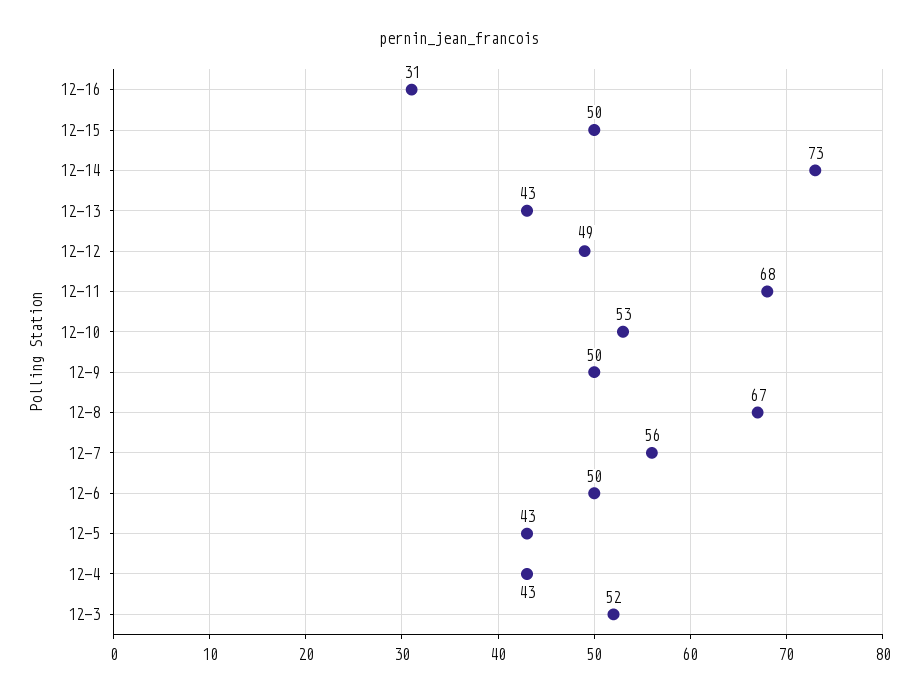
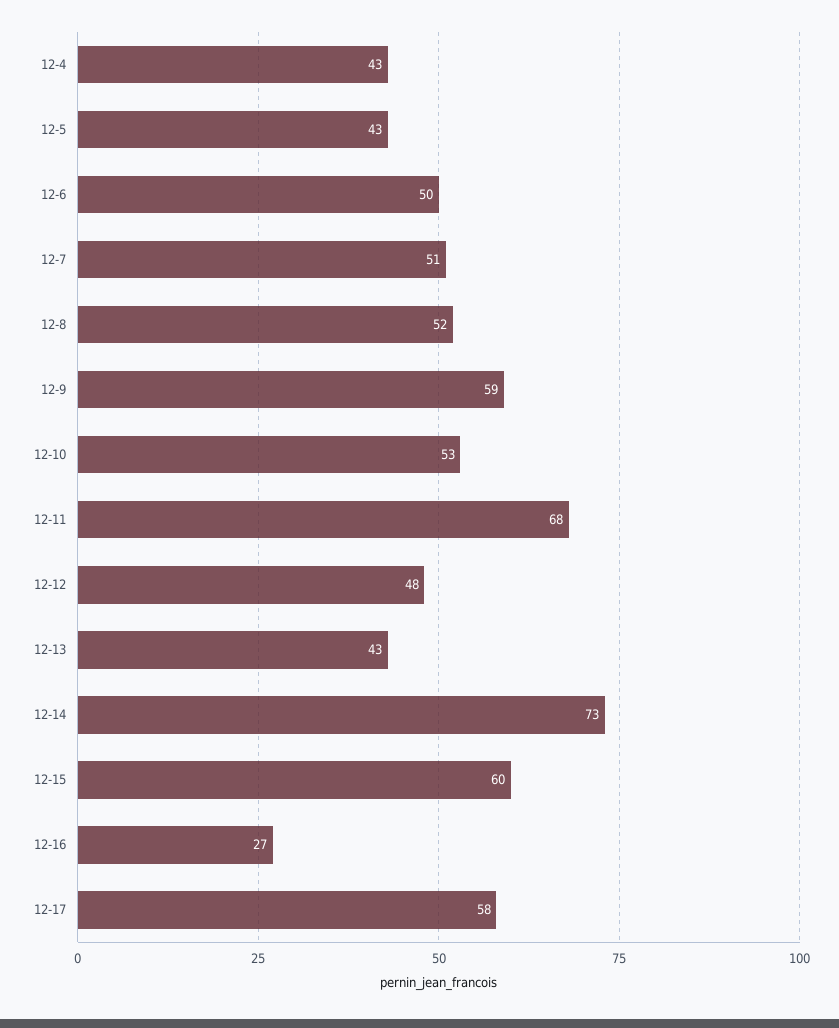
12-16: 31 -> 27
12-15: 50 -> 60
12-12: 49 -> 48
12-9: 50 -> 59
12-8: 67 -> 52
12-7: 56 -> 51
12-3: 52 -> none
12-17: none -> 58

